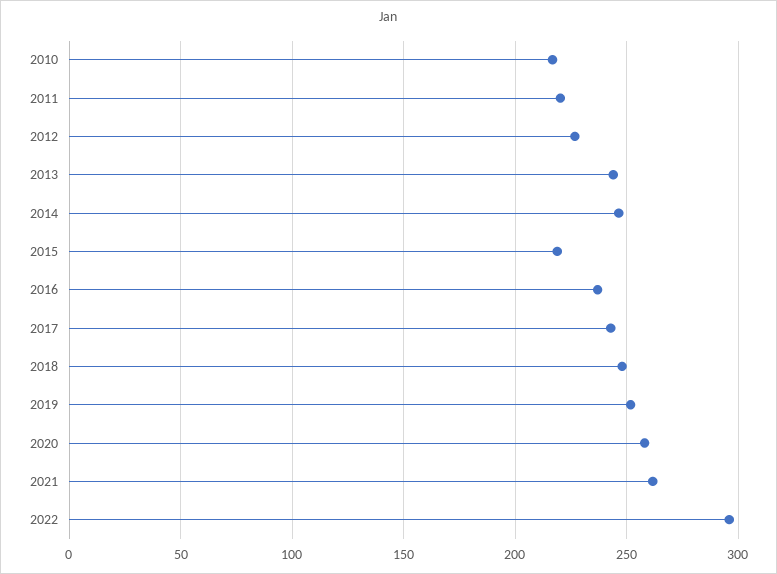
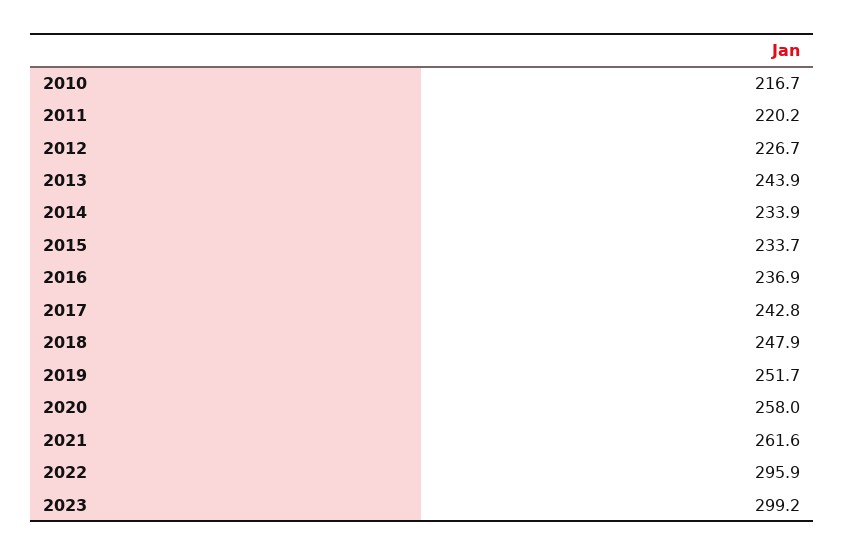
2014: 245 -> 233.9
2015: 220 -> 233.7
2023: none -> 299.2

